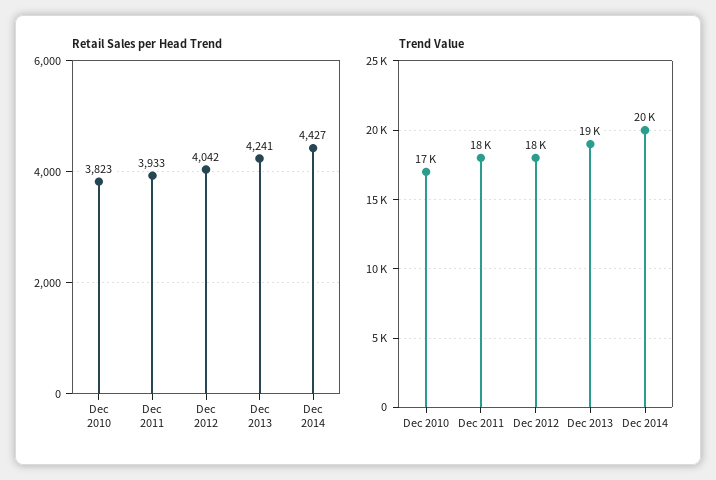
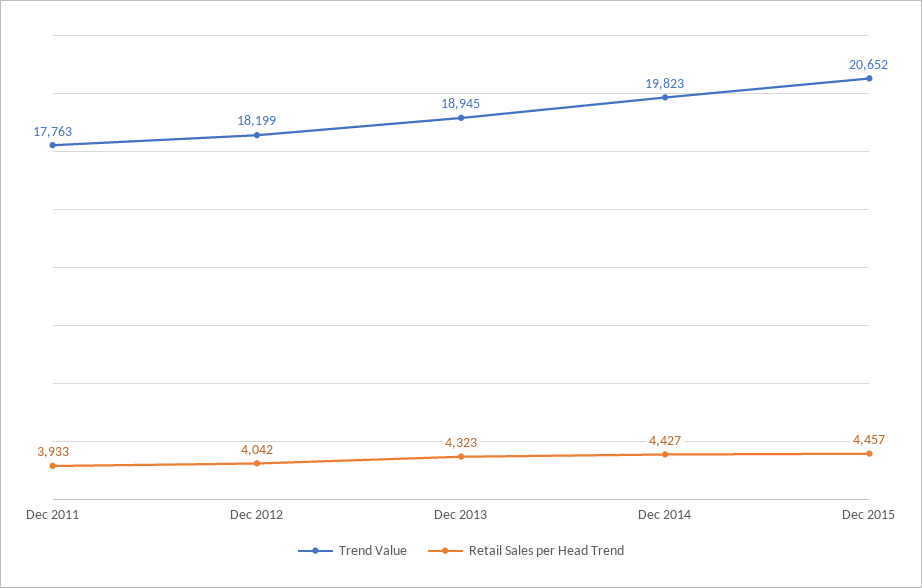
Retail Sales per Head Trend, Dec 2010: 3823 -> none
Retail Sales per Head Trend, Dec 2013: 4241 -> 4323
Trend Value, Dec 2010: 17000 -> none
Trend Value, Dec 2015: none -> 20652
Retail Sales per Head Trend, Dec 2015: none -> 4457

